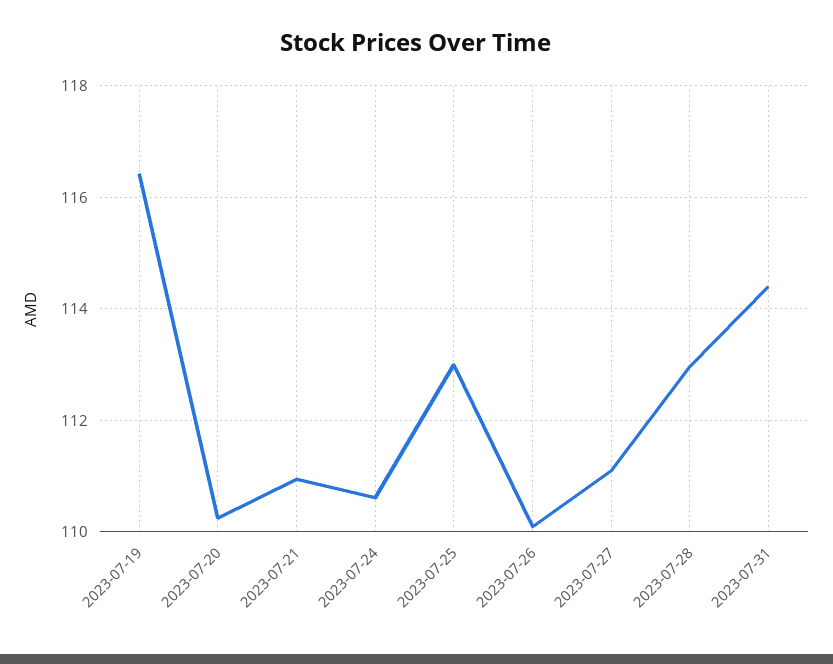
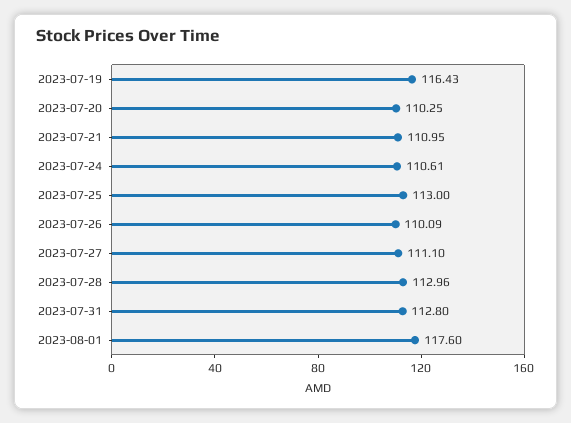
2023-07-31: 114.4 -> 112.8
2023-08-01: none -> 117.6

